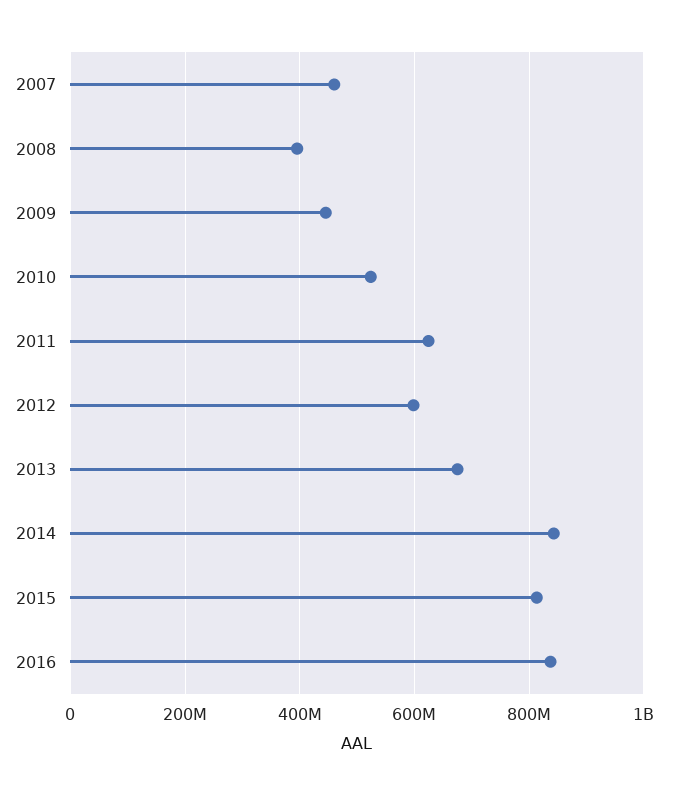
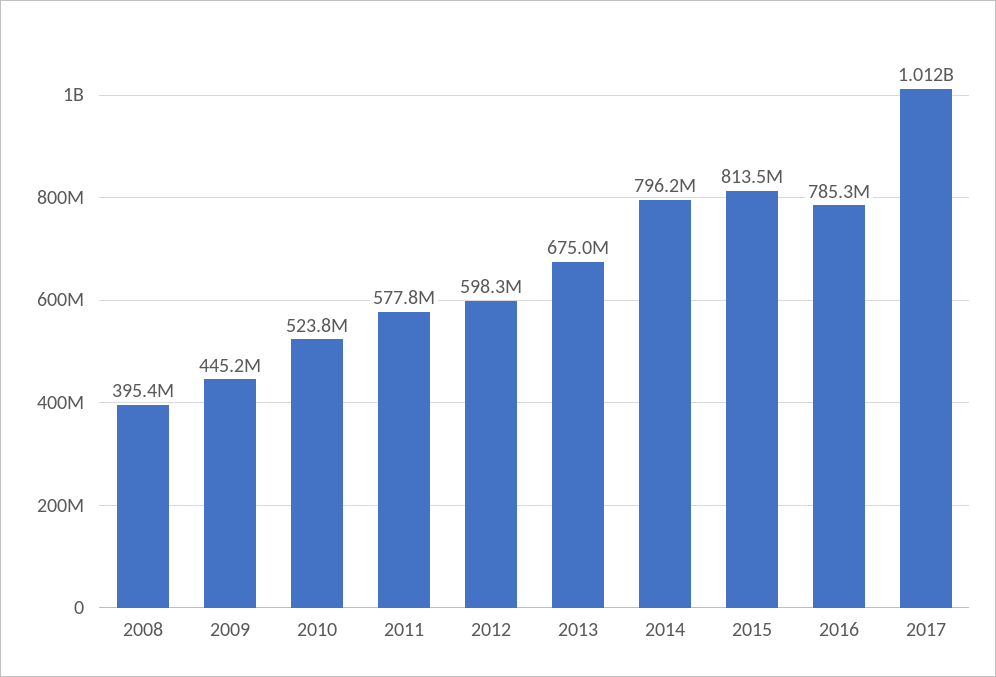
2007: 460000000 -> none
2011: 620000000 -> 577800000
2014: 840000000 -> 796200000
2016: 840000000 -> 785300000
2017: none -> 1012000000

